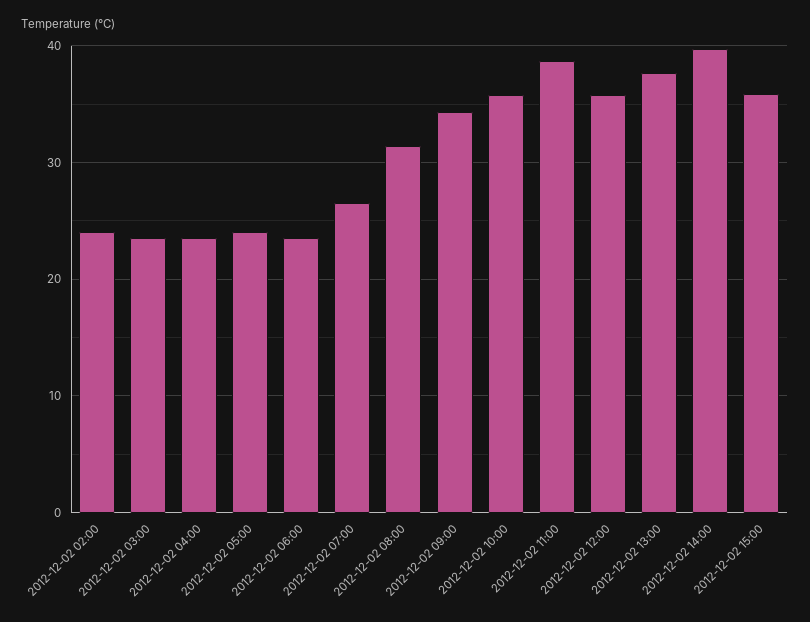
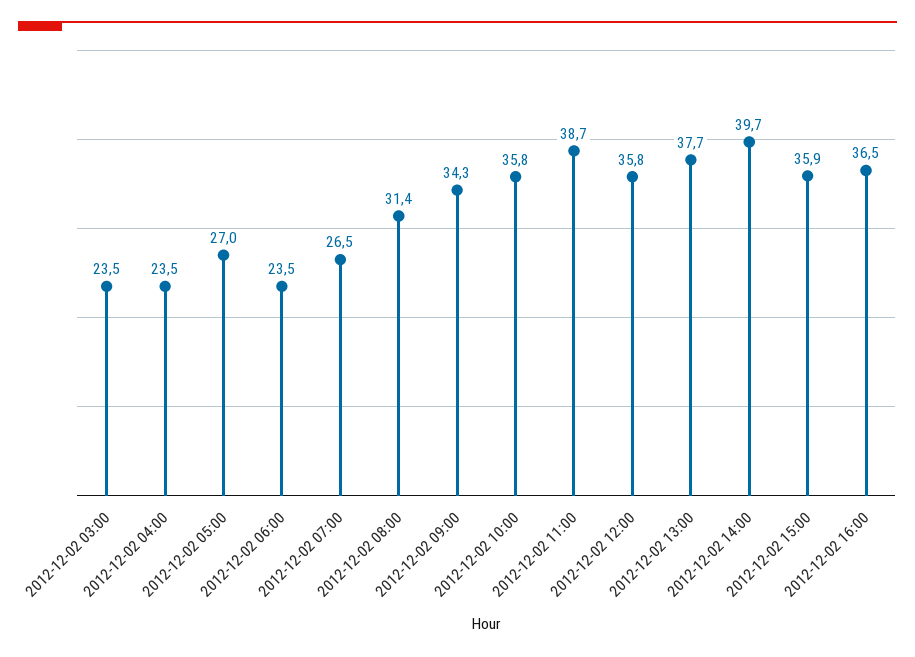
2012-12-02 02:00: 24 -> none
2012-12-02 05:00: 24 -> 27
2012-12-02 16:00: none -> 36.5

